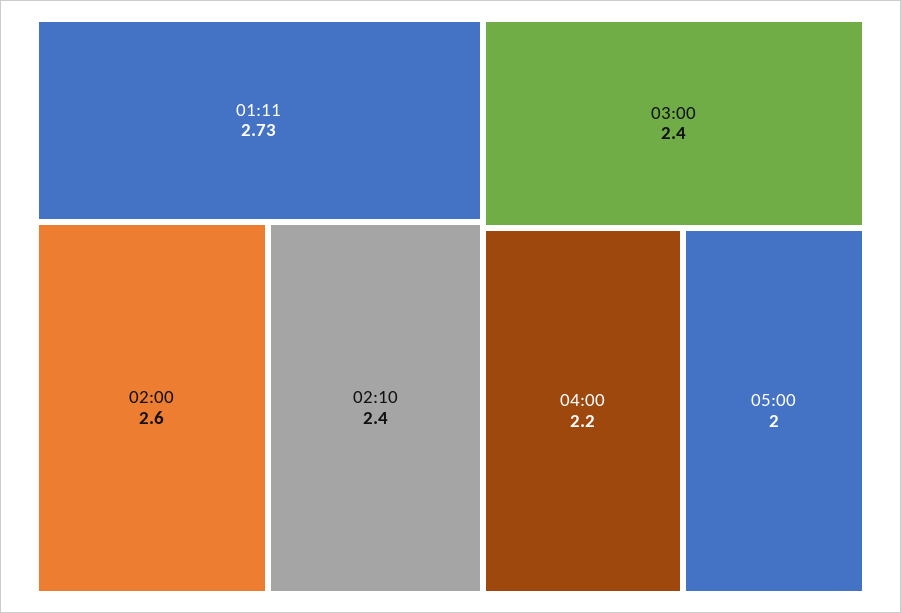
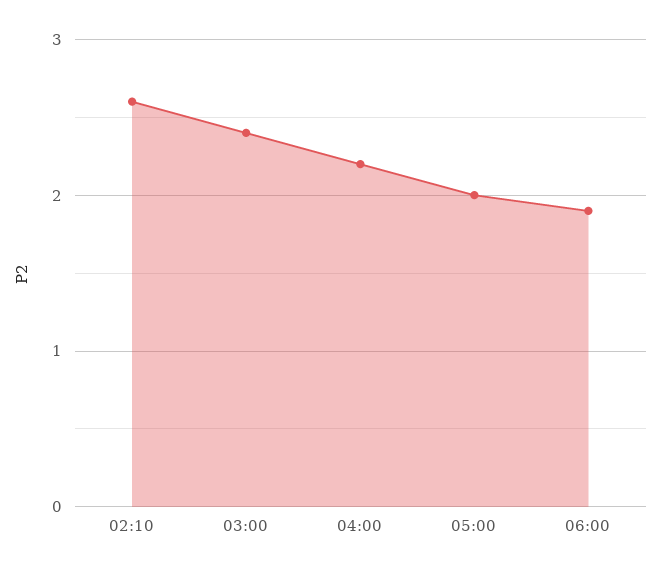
01:11: 2.73 -> none
02:00: 2.6 -> none
02:10: 2.4 -> 2.6
06:00: none -> 1.9

